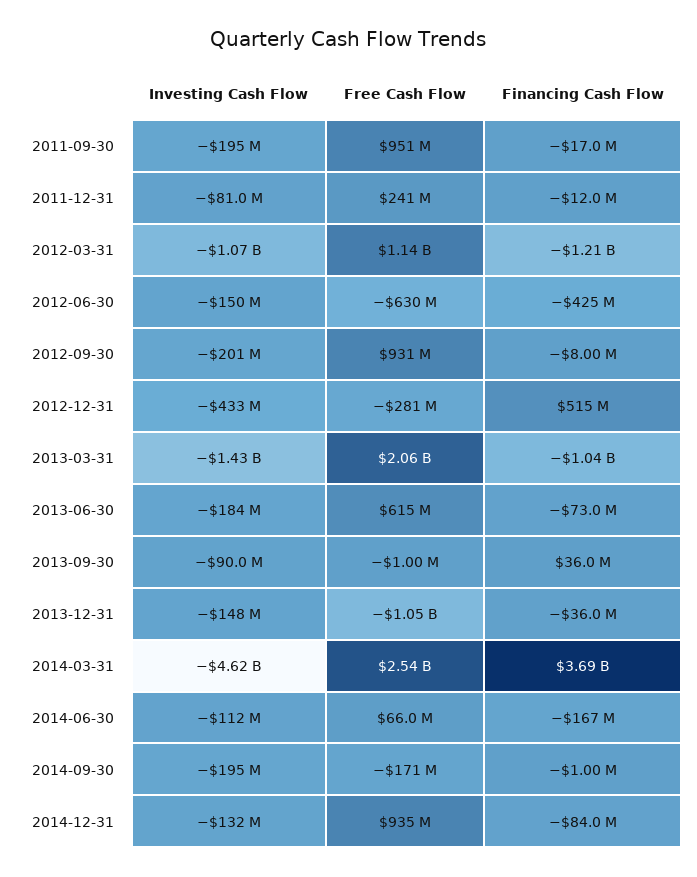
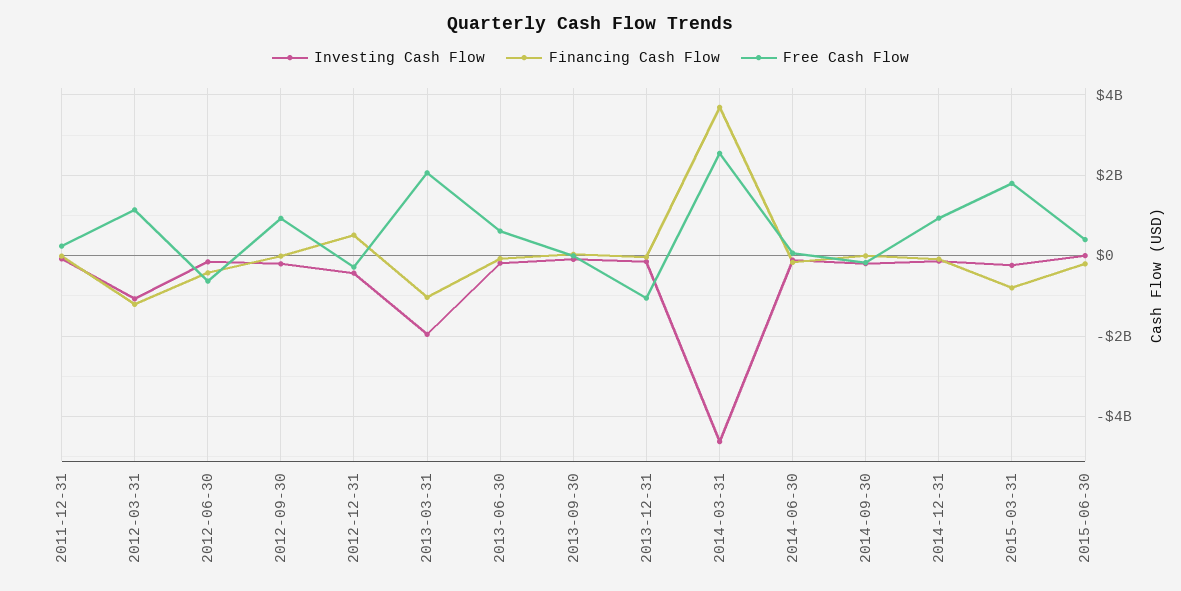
Investing Cash Flow, 2011-09-30: -195000000 -> none
Free Cash Flow, 2011-09-30: 951000000 -> none
Financing Cash Flow, 2011-09-30: -17000000 -> none
Investing Cash Flow, 2013-03-31: -1430000000 -> -2000000000
Investing Cash Flow, 2015-03-31: none -> -200000000
Financing Cash Flow, 2015-03-31: none -> -800000000
Free Cash Flow, 2015-03-31: none -> 1800000000
Investing Cash Flow, 2015-06-30: none -> 0
Financing Cash Flow, 2015-06-30: none -> -200000000
Free Cash Flow, 2015-06-30: none -> 400000000

